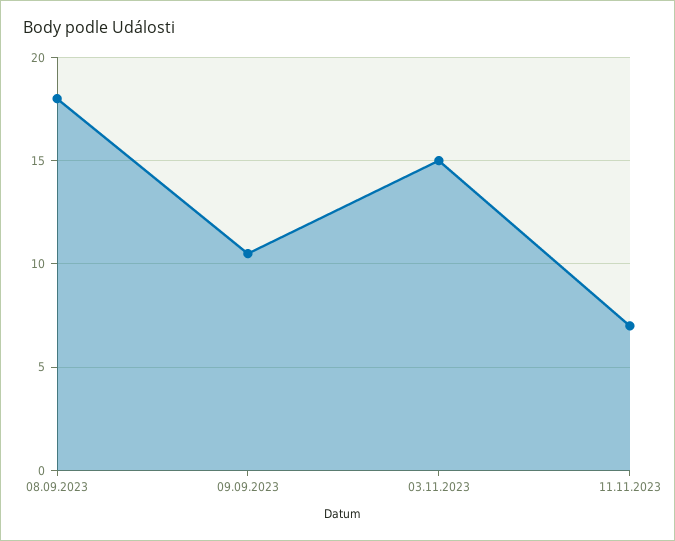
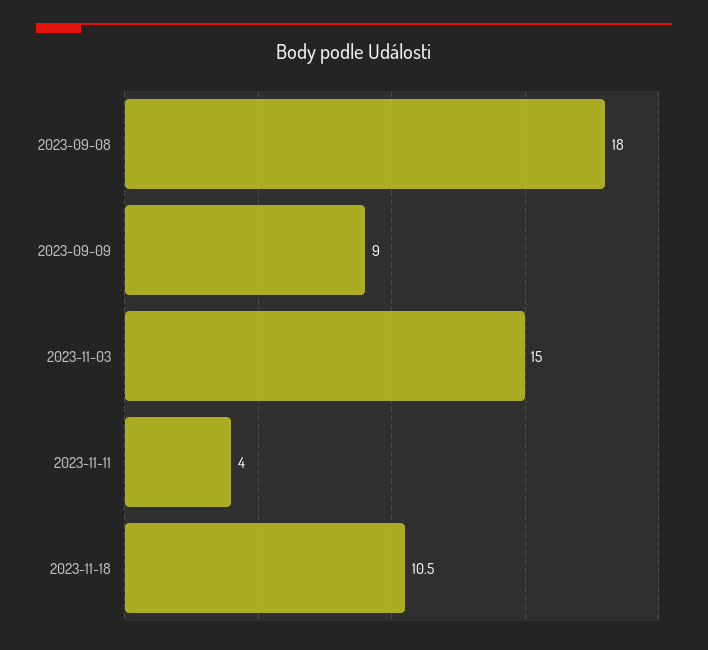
09.09.2023: 10.5 -> 9
11.11.2023: 7 -> 4
2023-11-18: none -> 10.5

